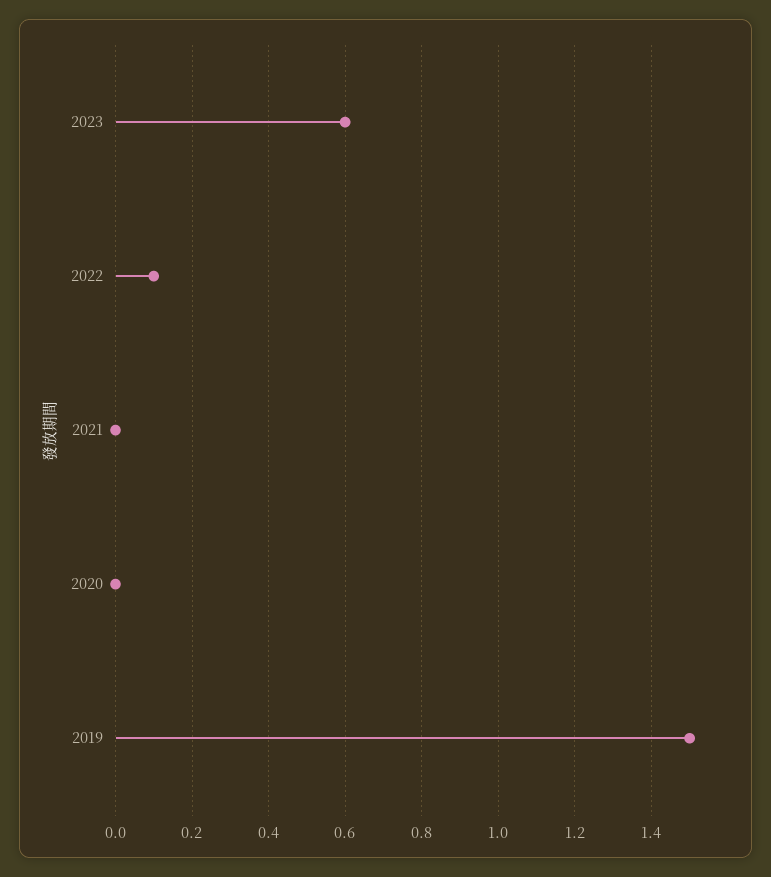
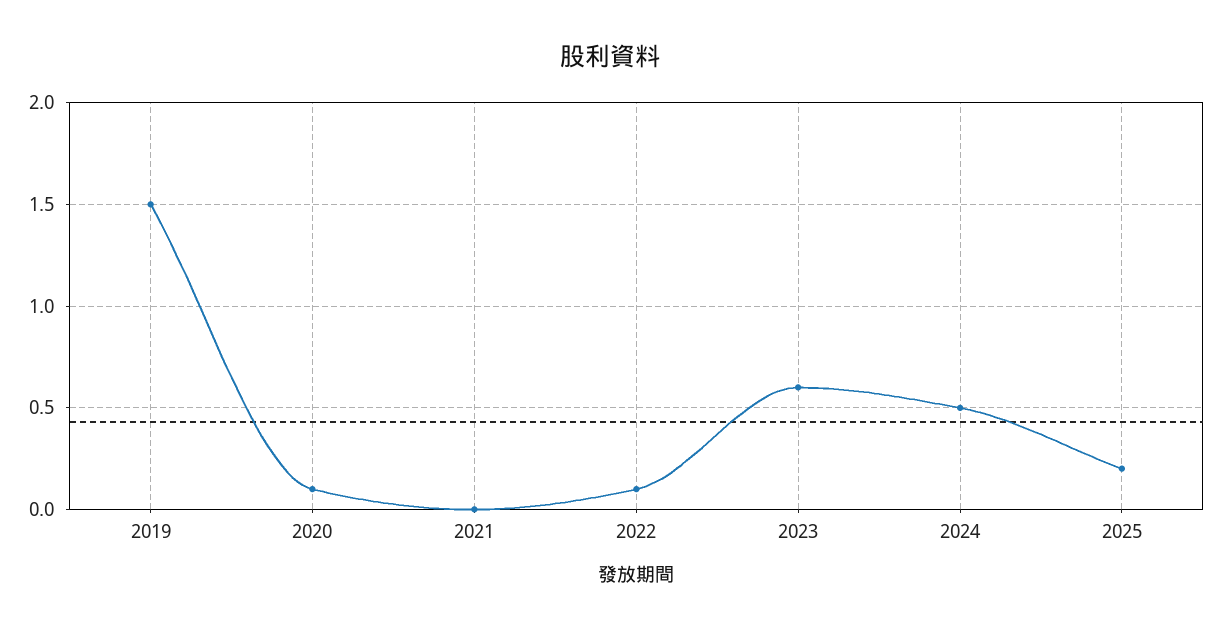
2020: 0 -> 0.1
2024: none -> 0.5
2025: none -> 0.2

